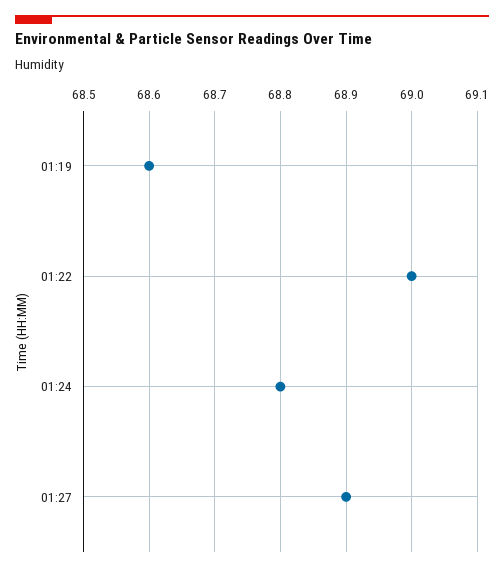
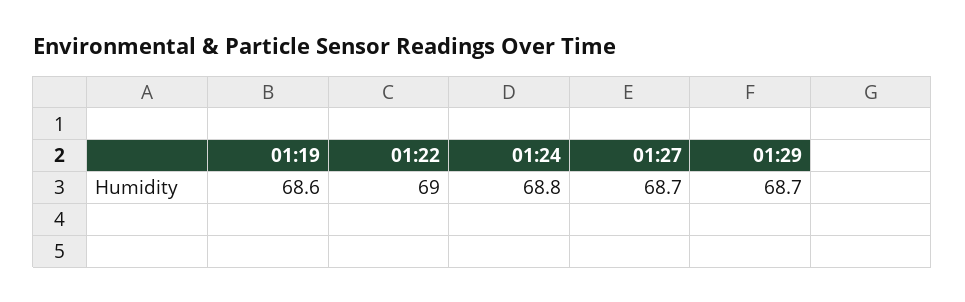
01:27: 68.9 -> 68.7
01:29: none -> 68.7

